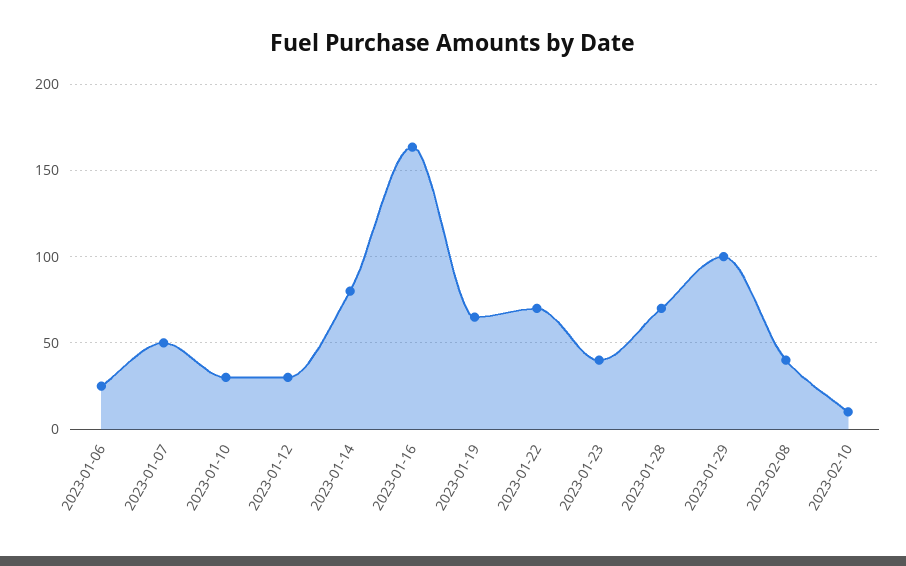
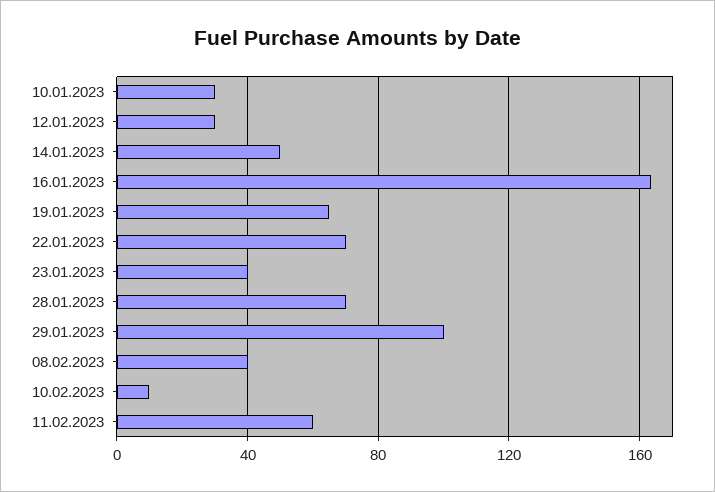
2023-01-06: 25 -> none
2023-01-07: 50 -> none
2023-01-14: 80 -> 50
11.02.2023: none -> 60

